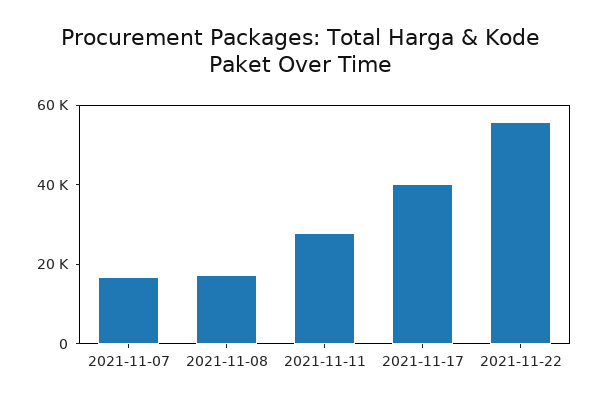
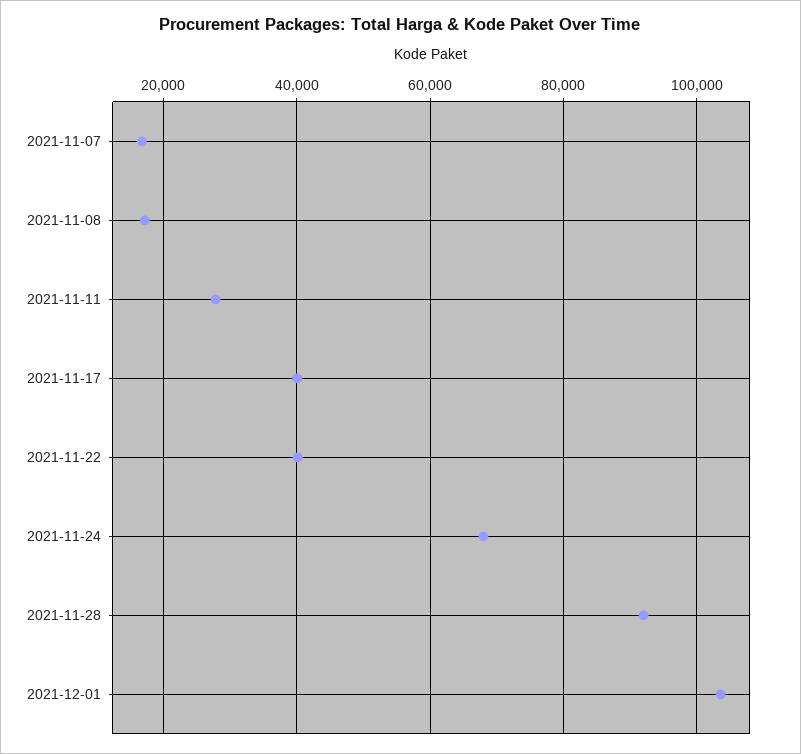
2021-11-22: 55000 -> 40000
2021-11-24: none -> 68000
2021-11-28: none -> 92000
2021-12-01: none -> 104000

